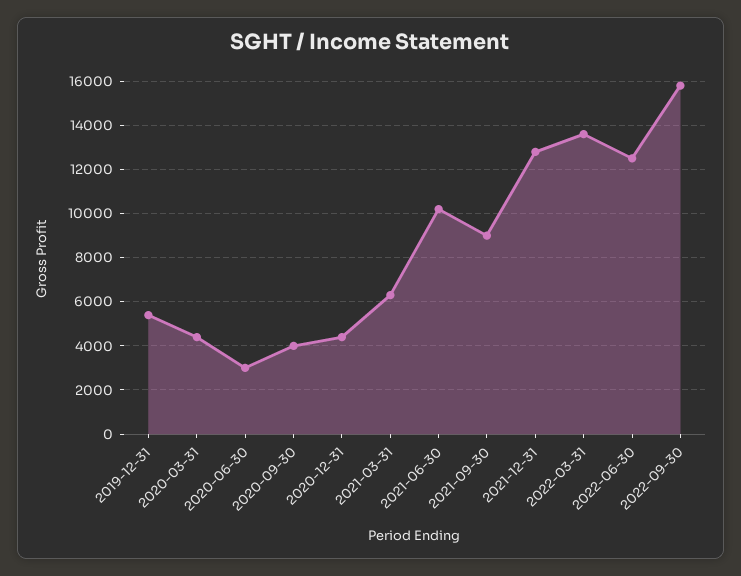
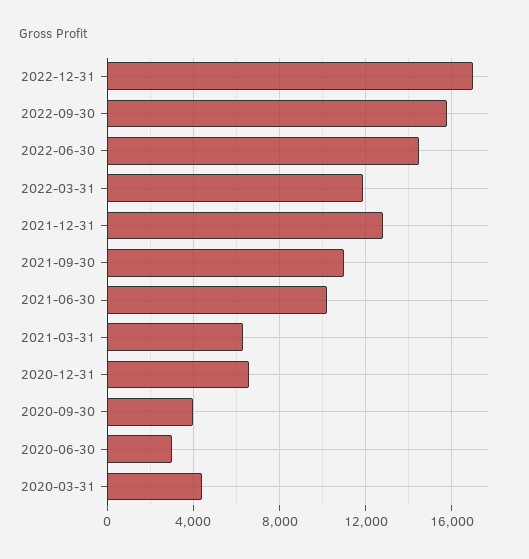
2019-12-31: 5500 -> none
2020-12-31: 4500 -> 6500
2021-09-30: 9000 -> 11000
2022-03-31: 13500 -> 12000
2022-06-30: 12500 -> 14500
2022-12-31: none -> 17000

